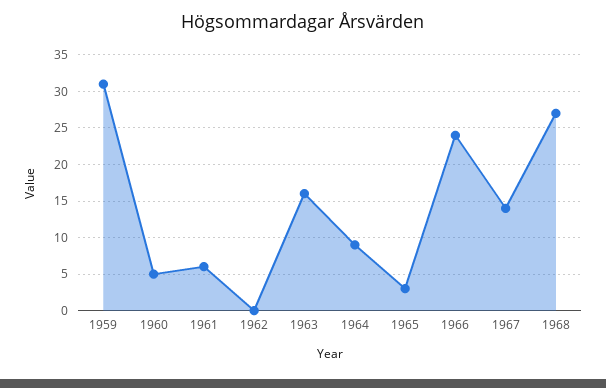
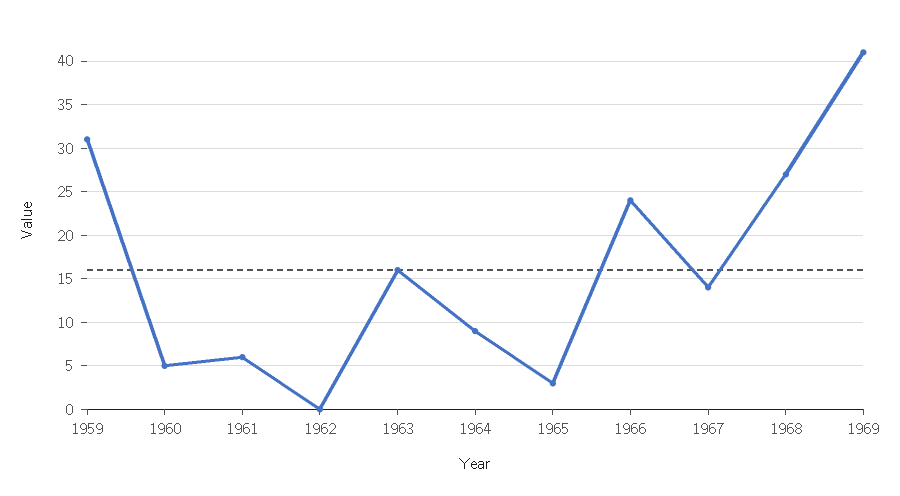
1969: none -> 41

